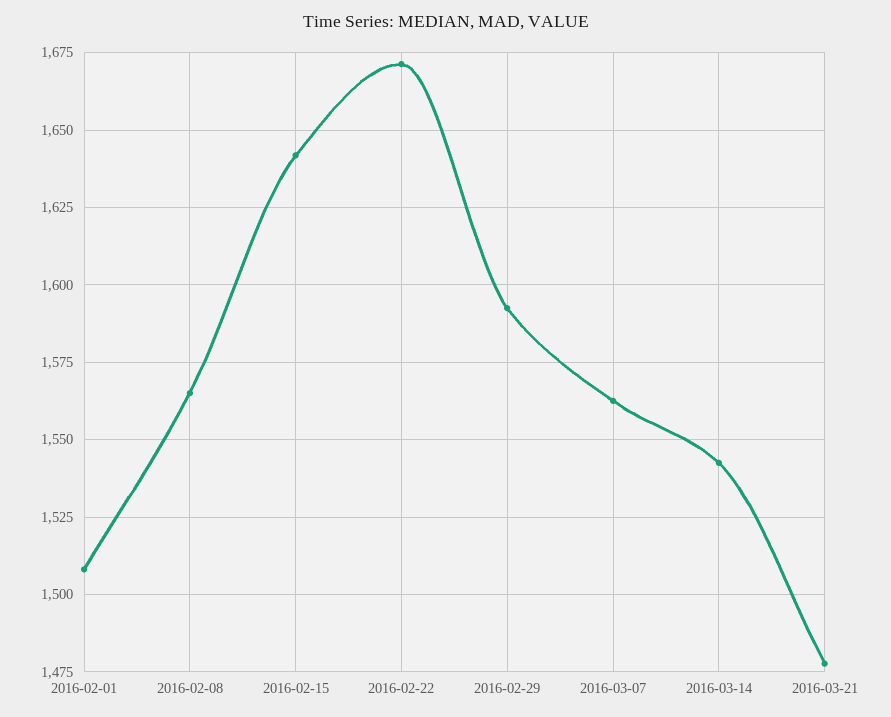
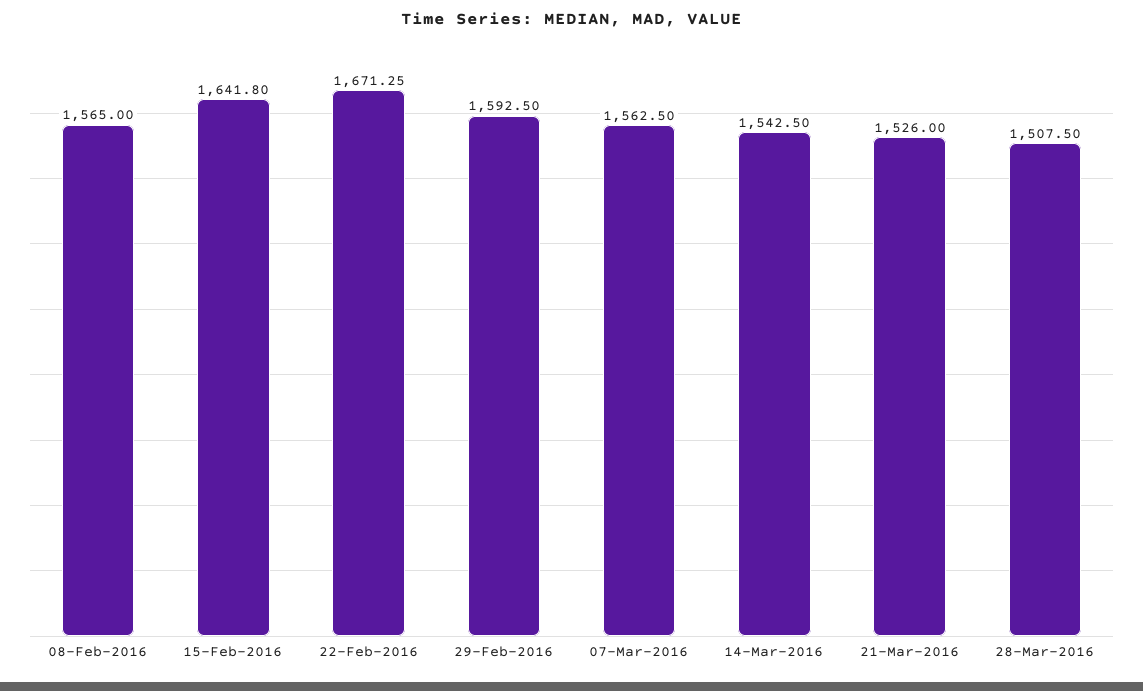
2016-02-01: 1507.5 -> none
2016-03-21: 1477.5 -> 1526
28-Mar-2016: none -> 1507.5

